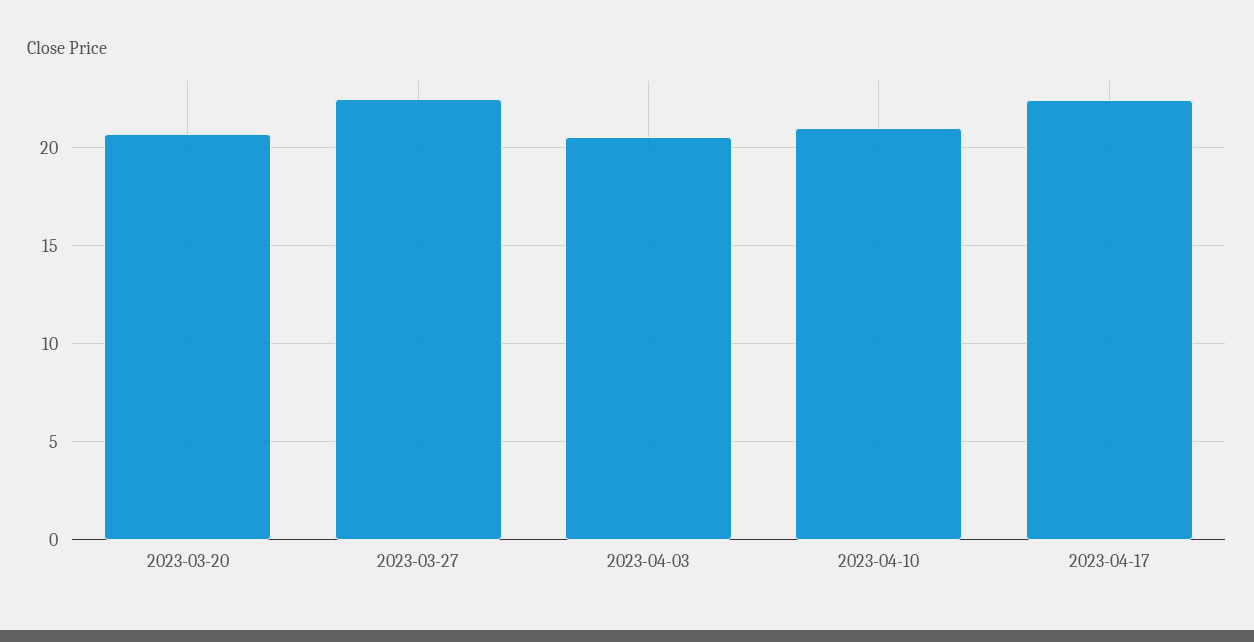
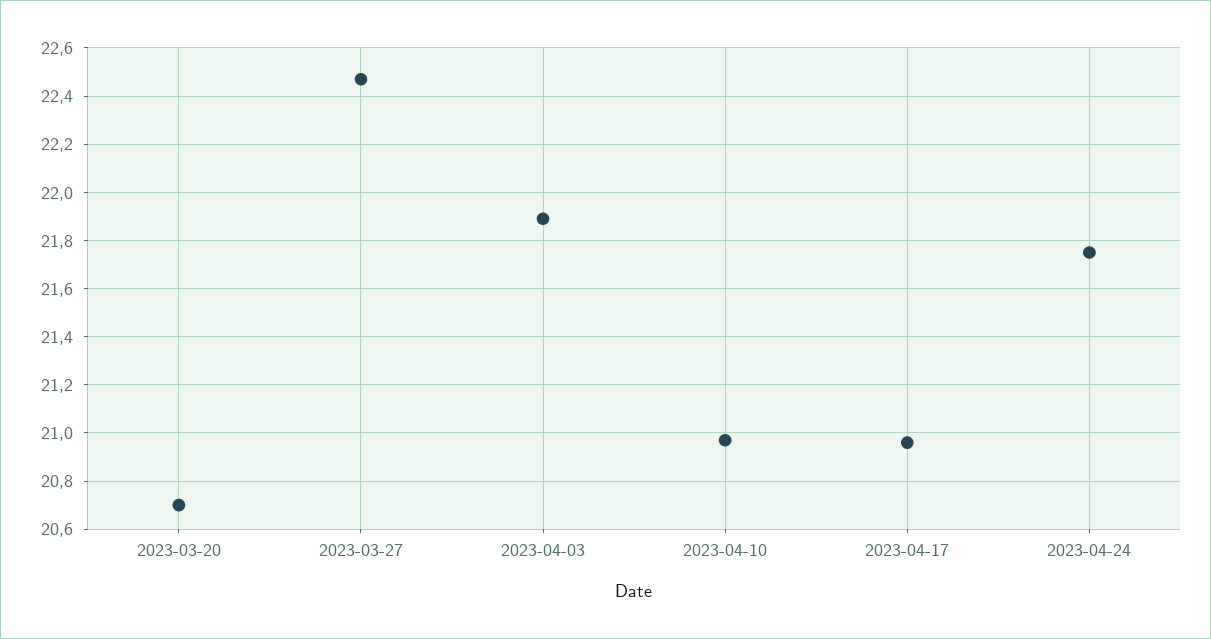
2023-04-03: 20.5 -> 21.9
2023-04-17: 22.5 -> 20.95
2023-04-24: none -> 21.75

